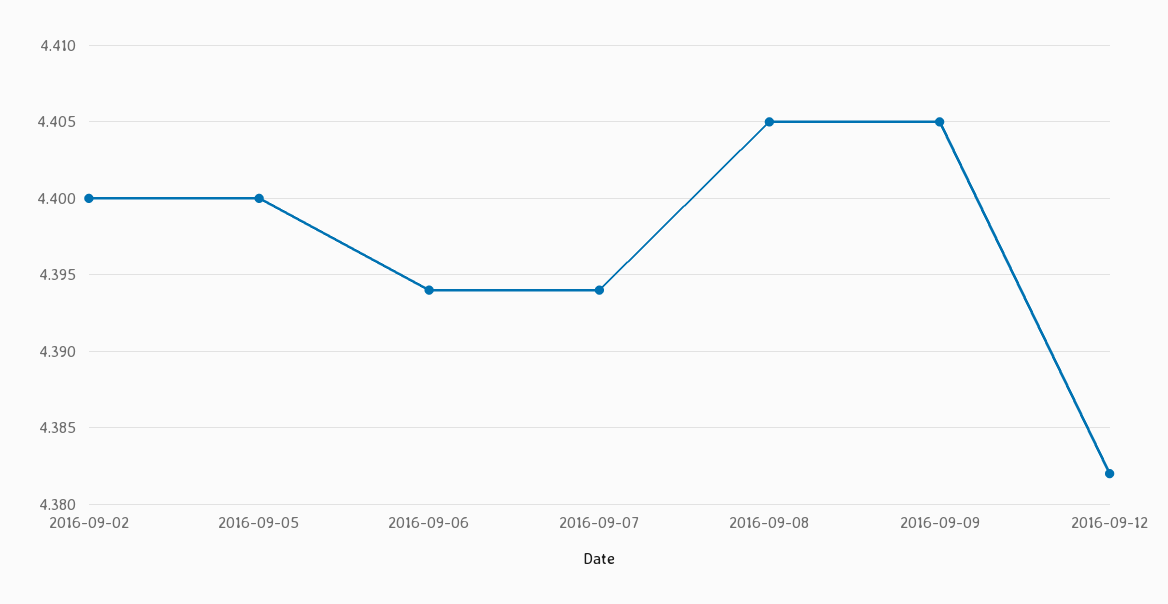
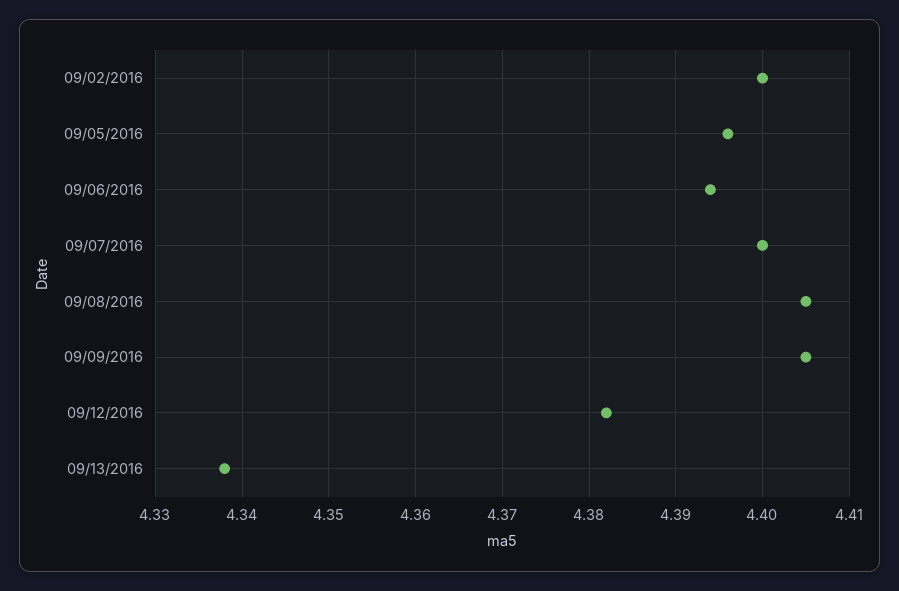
2016-09-05: 4.4 -> 4.396
2016-09-07: 4.394 -> 4.4
09/13/2016: none -> 4.338

